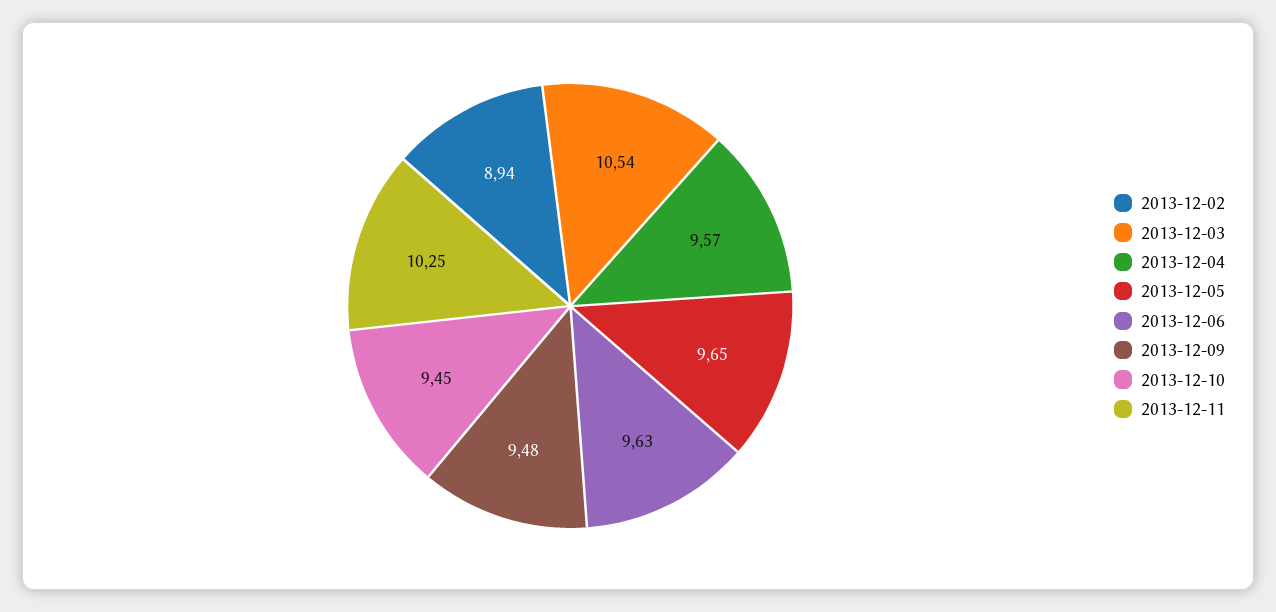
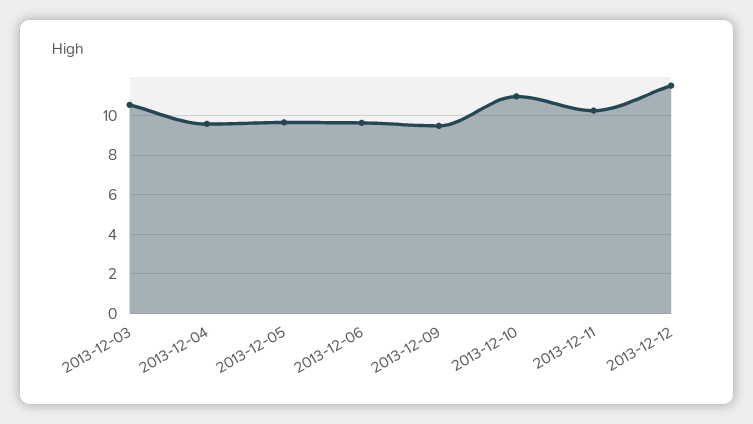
2013-12-02: 8.94 -> none
2013-12-10: 9.45 -> 11
2013-12-12: none -> 11.5

